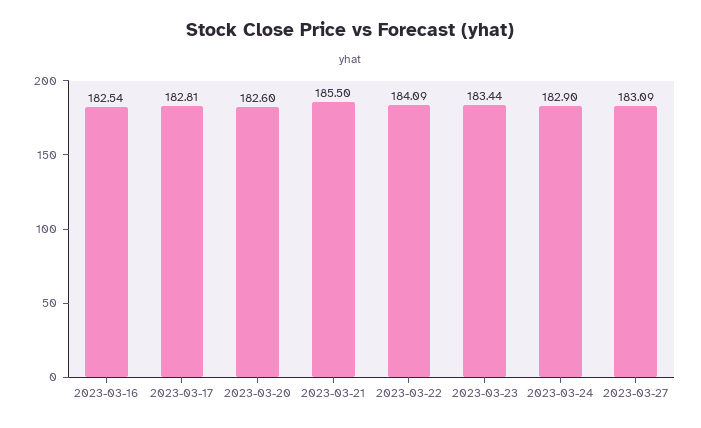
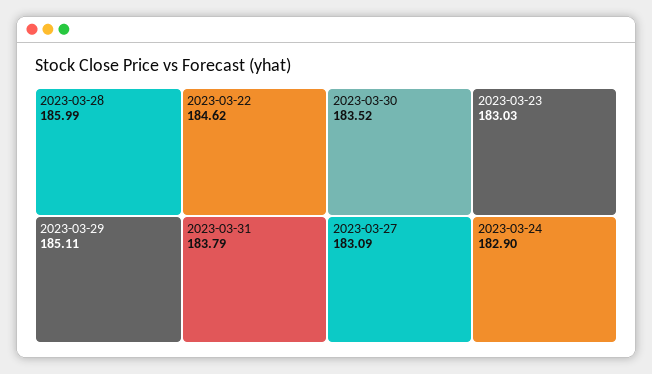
2023-03-16: 182.54 -> none
2023-03-17: 182.81 -> none
2023-03-20: 182.6 -> none
2023-03-21: 185.5 -> none
2023-03-22: 184.09 -> 184.62
2023-03-23: 183.44 -> 183.03
2023-03-28: none -> 185.99
2023-03-29: none -> 185.11
2023-03-31: none -> 183.79
2023-03-30: none -> 183.52

